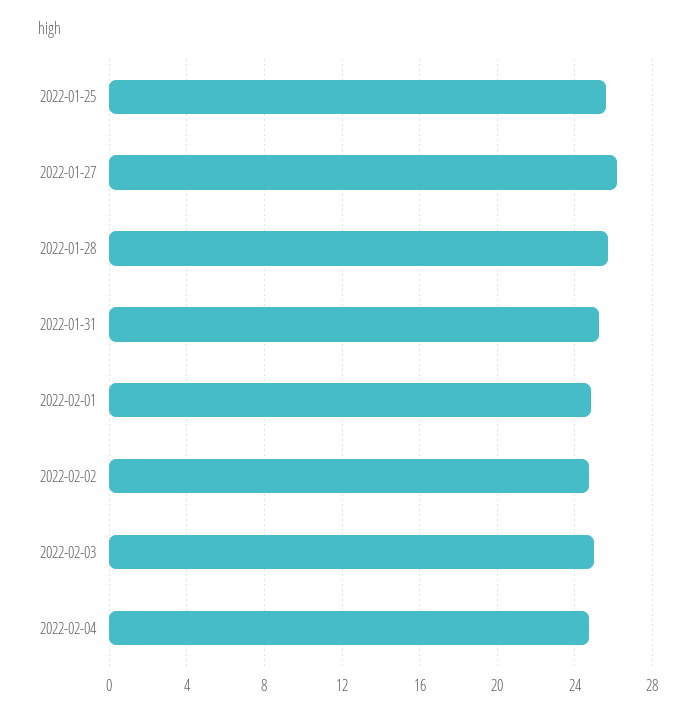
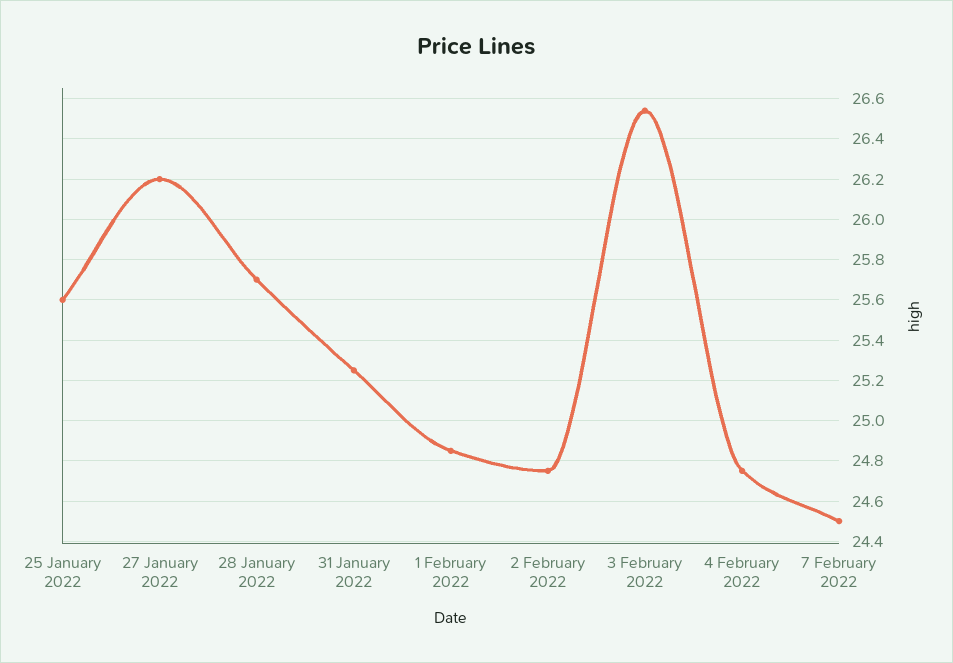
2022-02-03: 25 -> 26.55
7 February 2022: none -> 24.5

